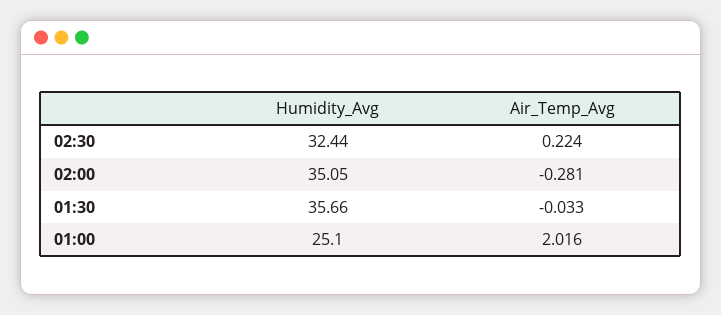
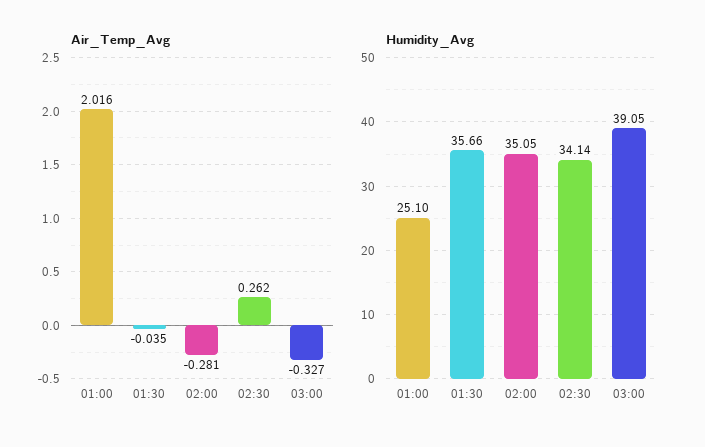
Humidity_Avg, 02:30: 32.44 -> 34.14
Air_Temp_Avg, 02:30: 0.224 -> 0.262
Air_Temp_Avg, 01:30: -0.033 -> -0.035
Air_Temp_Avg, 03:00: none -> -0.327
Humidity_Avg, 03:00: none -> 39.05

